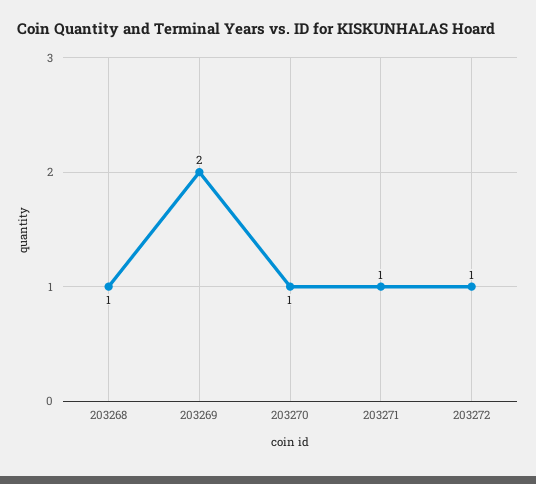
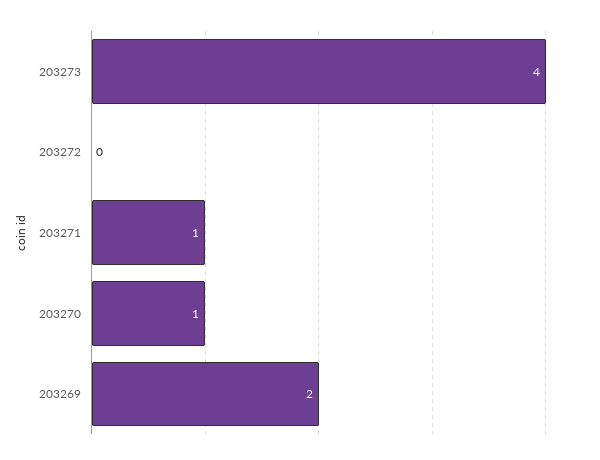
203268: 1 -> none
203272: 1 -> 0
203273: none -> 4

